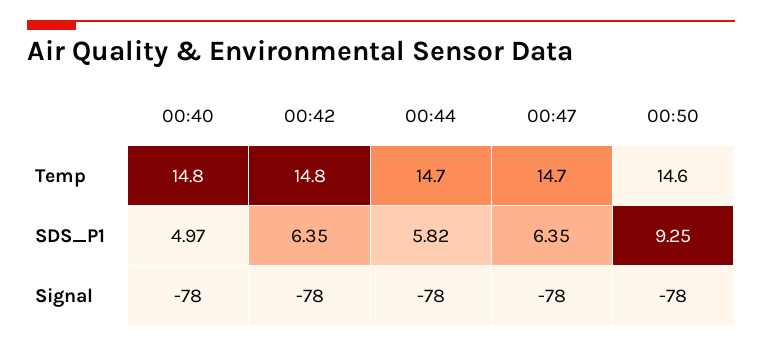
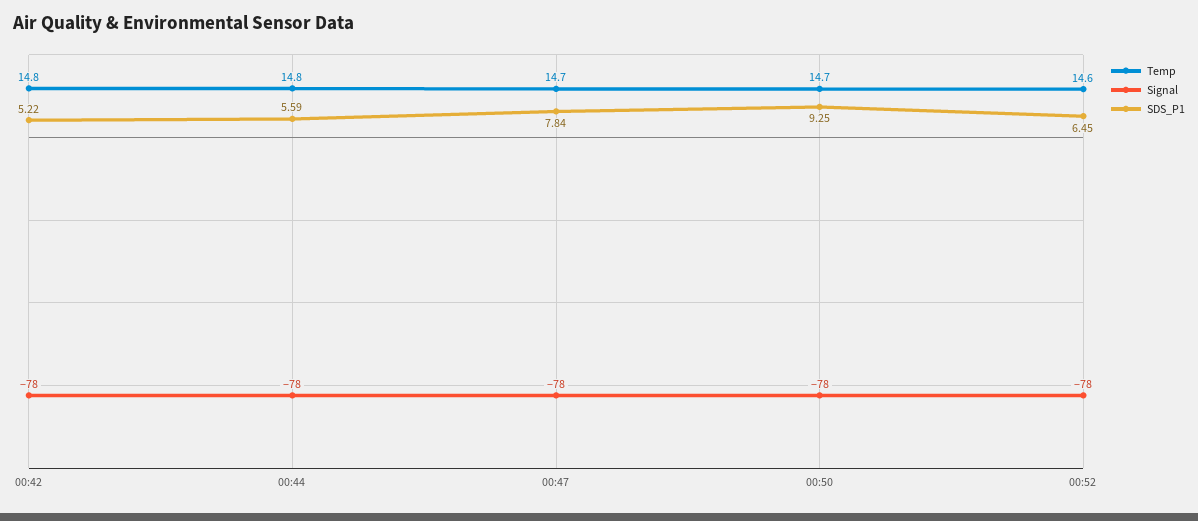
Temp, 00:40: 14.8 -> none
Temp, 00:44: 14.7 -> 14.8
Temp, 00:50: 14.6 -> 14.7
SDS_P1, 00:40: 4.97 -> none
SDS_P1, 00:42: 6.35 -> 5.22
SDS_P1, 00:44: 5.82 -> 5.59
SDS_P1, 00:47: 6.35 -> 7.84
Signal, 00:40: -78 -> none
Temp, 00:52: none -> 14.6
Signal, 00:52: none -> -78
SDS_P1, 00:52: none -> 6.45

